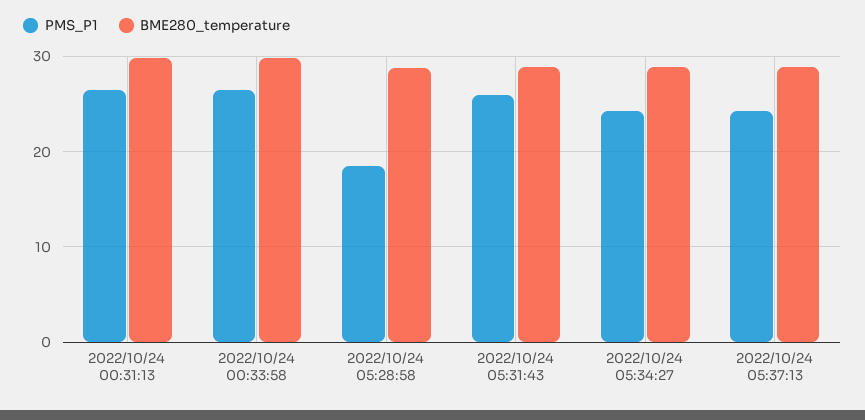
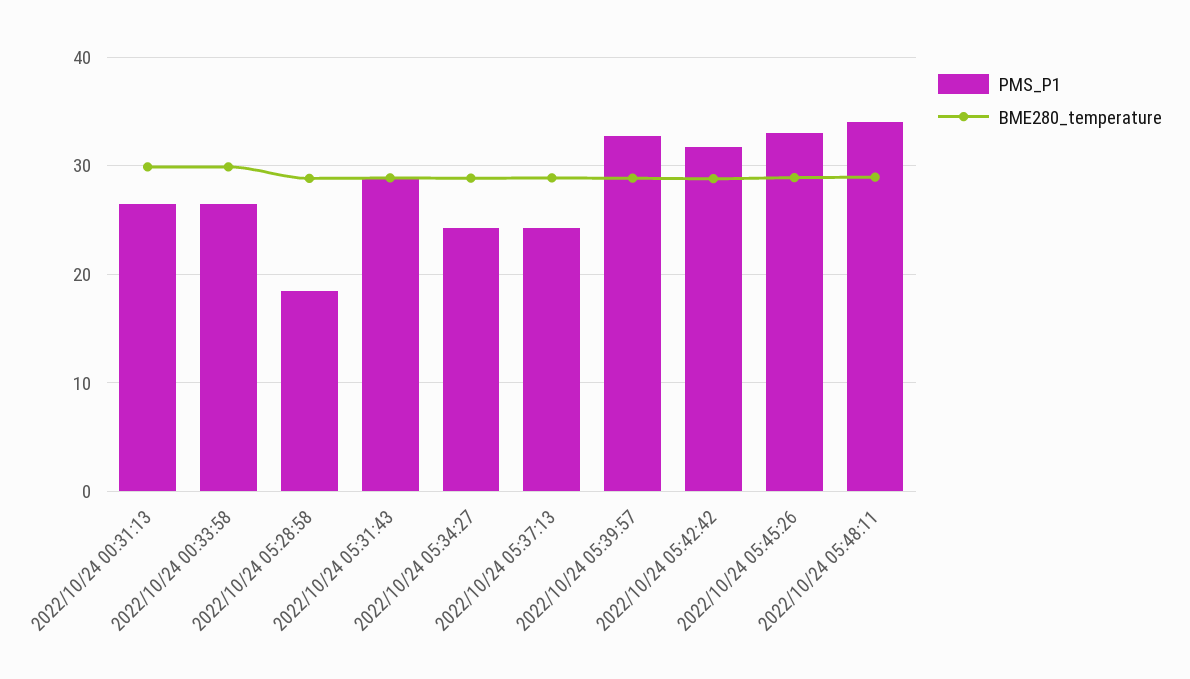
PMS_P1, 2022/10/24 05:31:43: 26 -> 29
PMS_P1, 2022/10/24 05:39:57: none -> 33
BME280_temperature, 2022/10/24 05:39:57: none -> 29
PMS_P1, 2022/10/24 05:42:42: none -> 32
BME280_temperature, 2022/10/24 05:42:42: none -> 29
PMS_P1, 2022/10/24 05:45:26: none -> 33
BME280_temperature, 2022/10/24 05:45:26: none -> 29
PMS_P1, 2022/10/24 05:48:11: none -> 34
BME280_temperature, 2022/10/24 05:48:11: none -> 29

